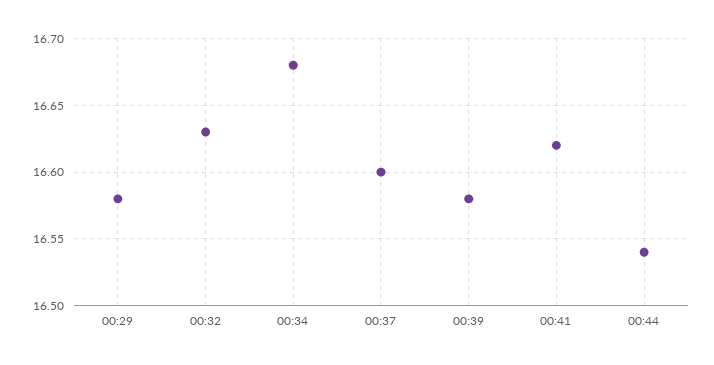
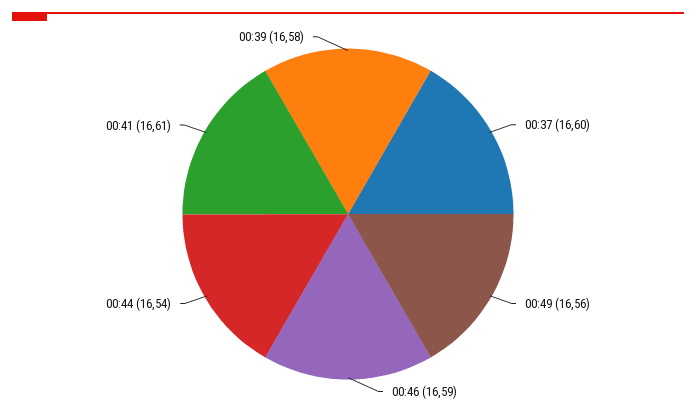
00:29: 16.58 -> none
00:32: 16.63 -> none
00:34: 16.68 -> none
00:41: 16.62 -> 16.61
00:49: none -> 16.56
00:46: none -> 16.59

